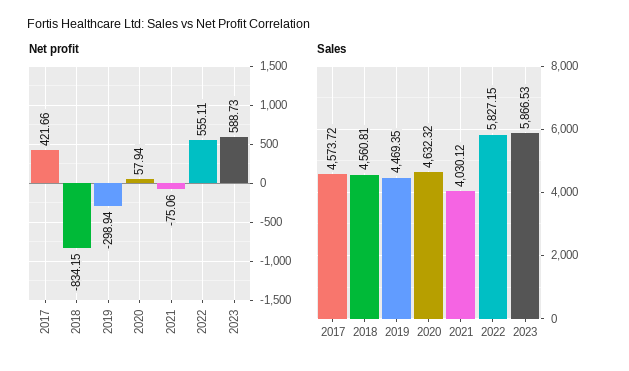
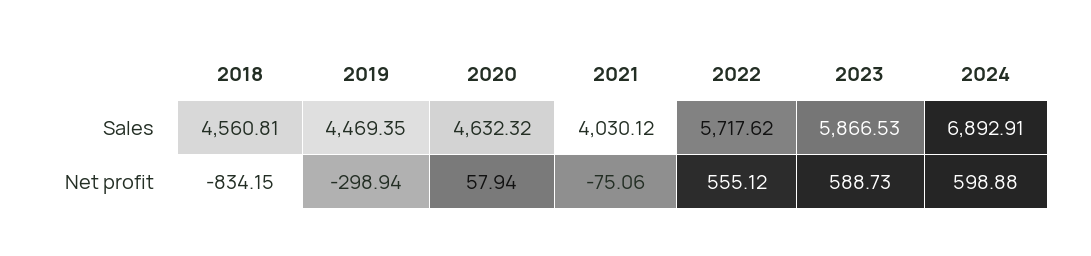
Net profit, 2017: 421.66 -> none
Net profit, 2022: 555.11 -> 555.12
Sales, 2017: 4573.72 -> none
Sales, 2022: 5827.15 -> 5717.62
Sales, 2024: none -> 6892.91
Net profit, 2024: none -> 598.88

